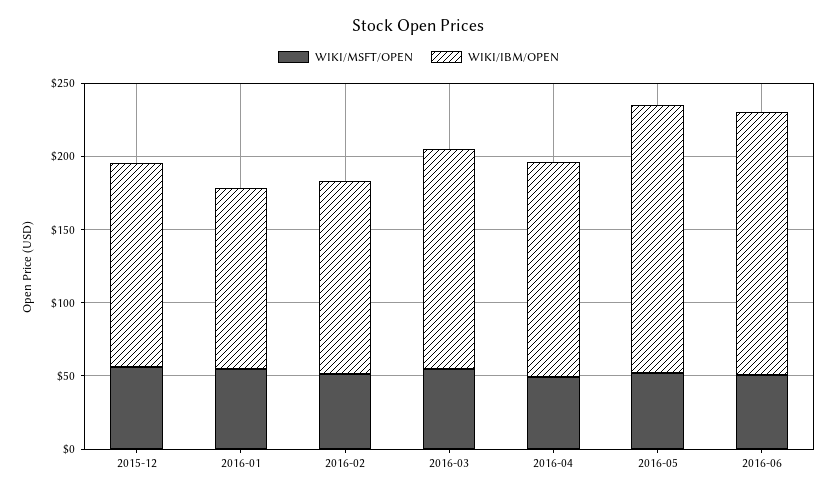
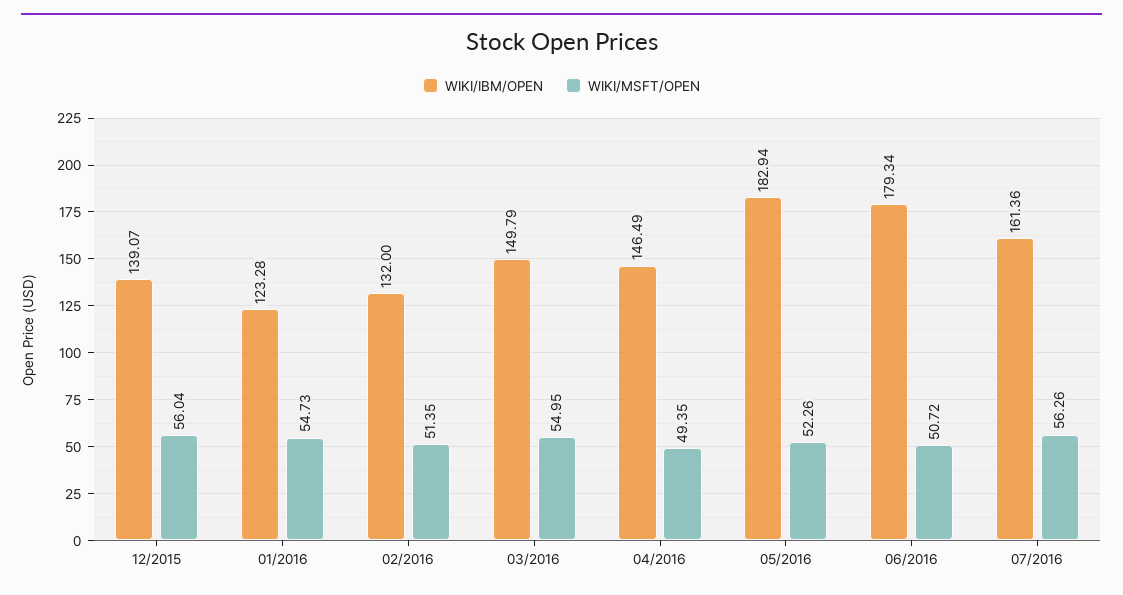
WIKI/IBM/OPEN, 07/2016: none -> 161.36
WIKI/MSFT/OPEN, 07/2016: none -> 56.26

